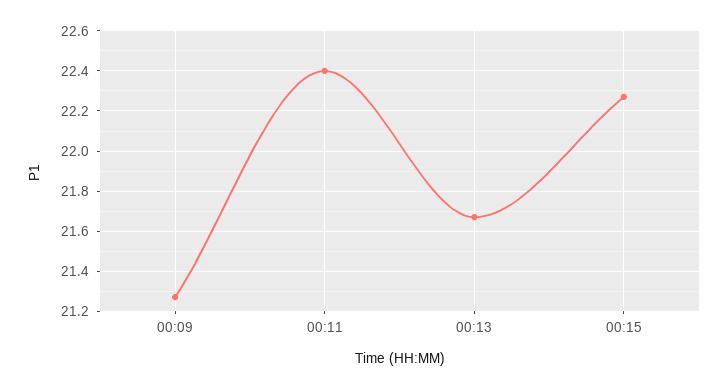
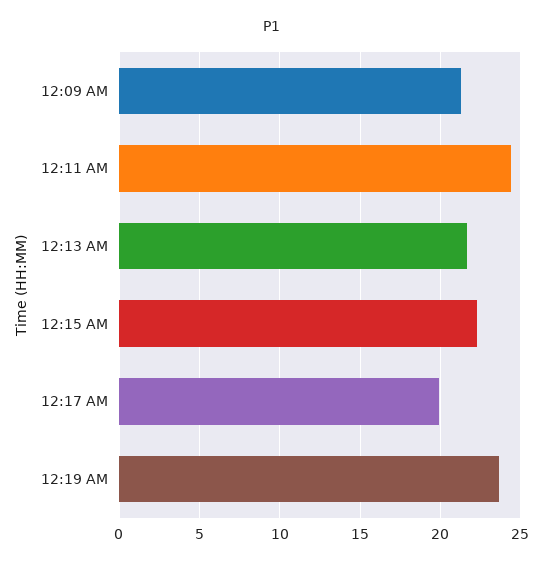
00:11: 22.4 -> 24.5
12:17 AM: none -> 20
12:19 AM: none -> 23.5

